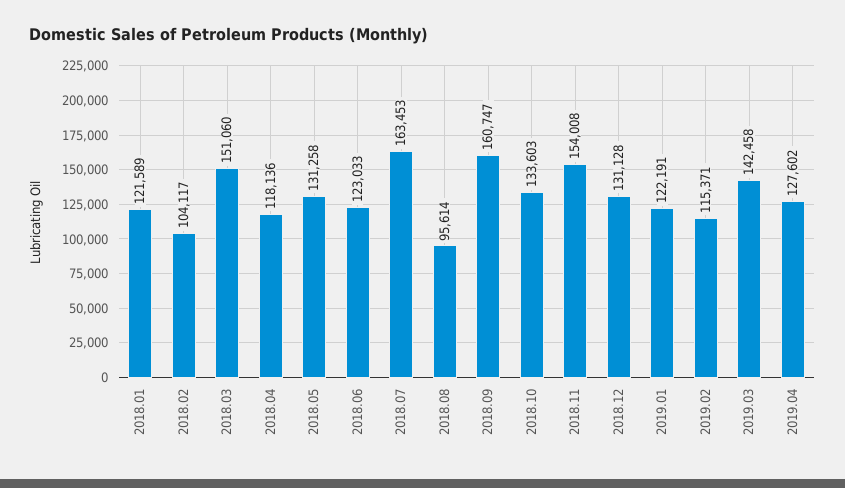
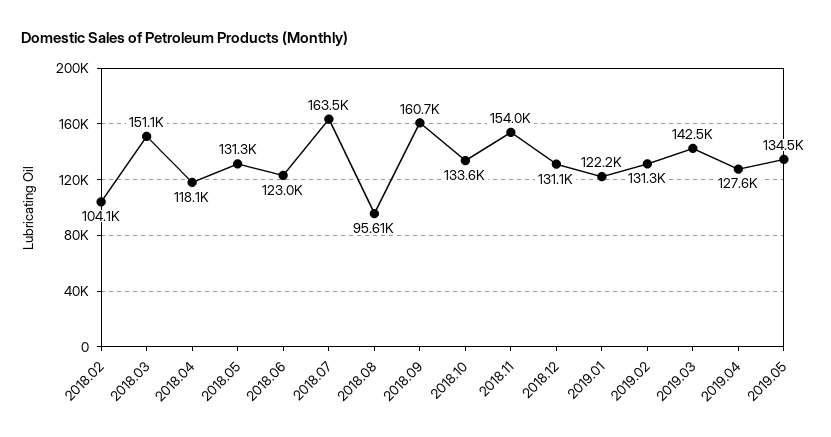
2018.01: 121589 -> none
2019.02: 115371 -> 131300
2019.05: none -> 134500

